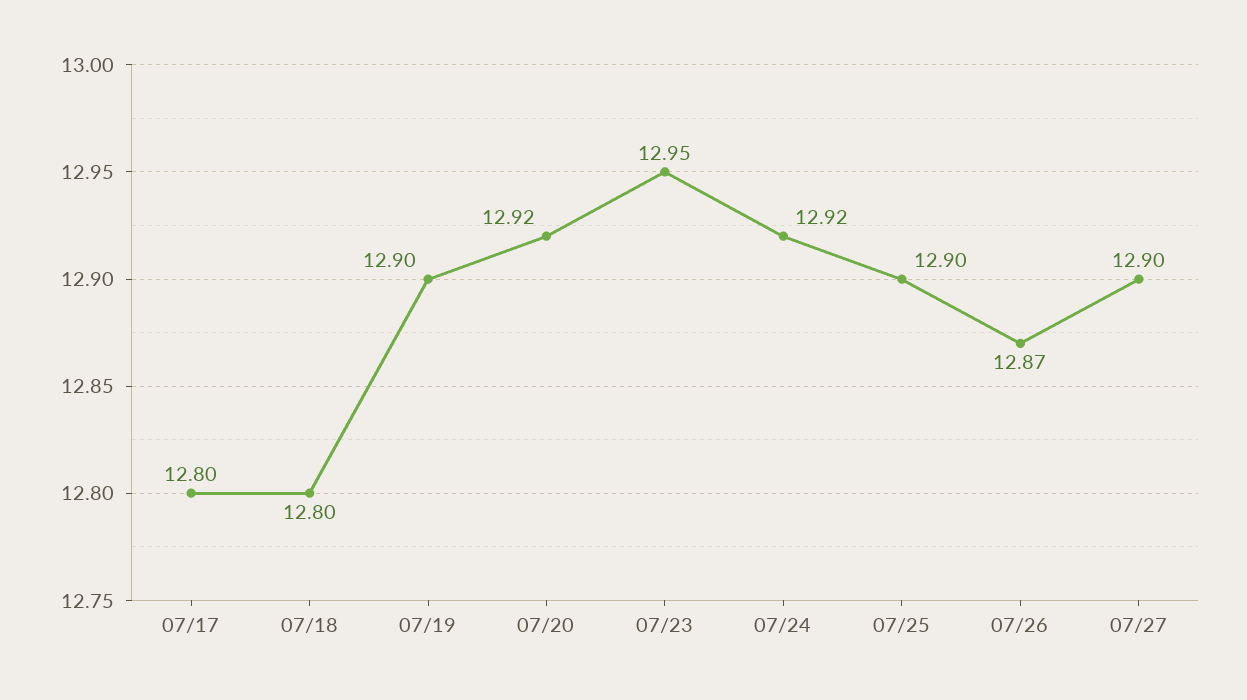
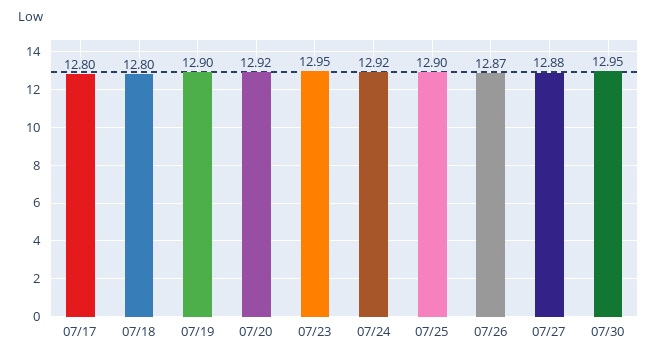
07/27: 12.9 -> 12.88
07/30: none -> 12.95

